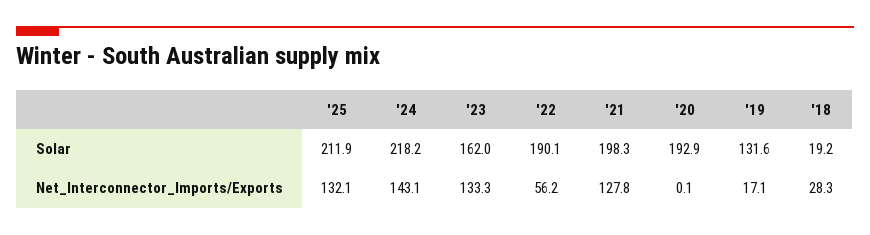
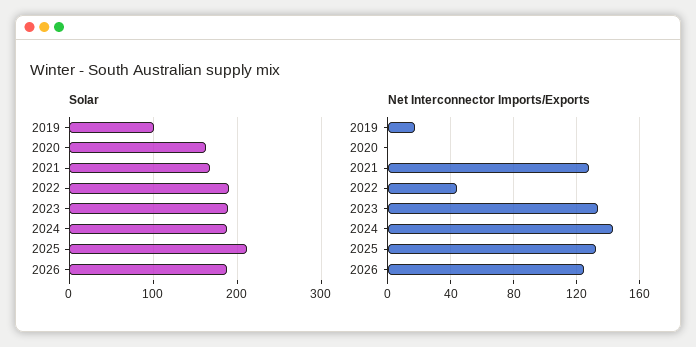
Solar, '24: 218.2 -> 190
Solar, '23: 162 -> 190
Solar, '21: 198.3 -> 170
Solar, '20: 192.9 -> 160
Solar, '19: 131.6 -> 100
Solar, '18: 19.2 -> none
Net_Interconnector_Imports/Exports, '22: 56.2 -> 45
Net_Interconnector_Imports/Exports, '18: 28.3 -> none
Solar, 2026: none -> 190
Net_Interconnector_Imports/Exports, 2026: none -> 125

